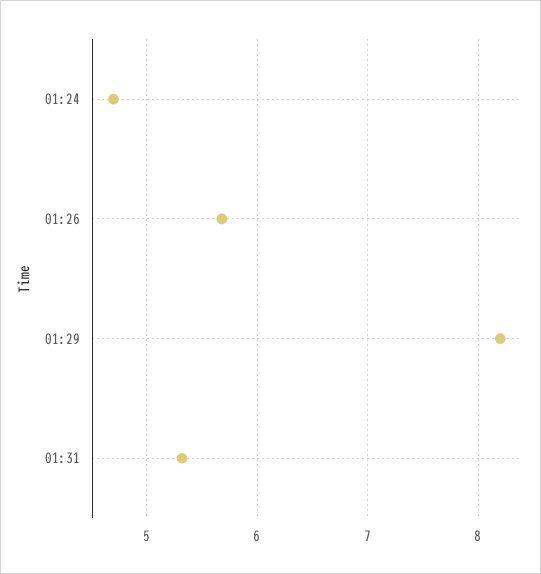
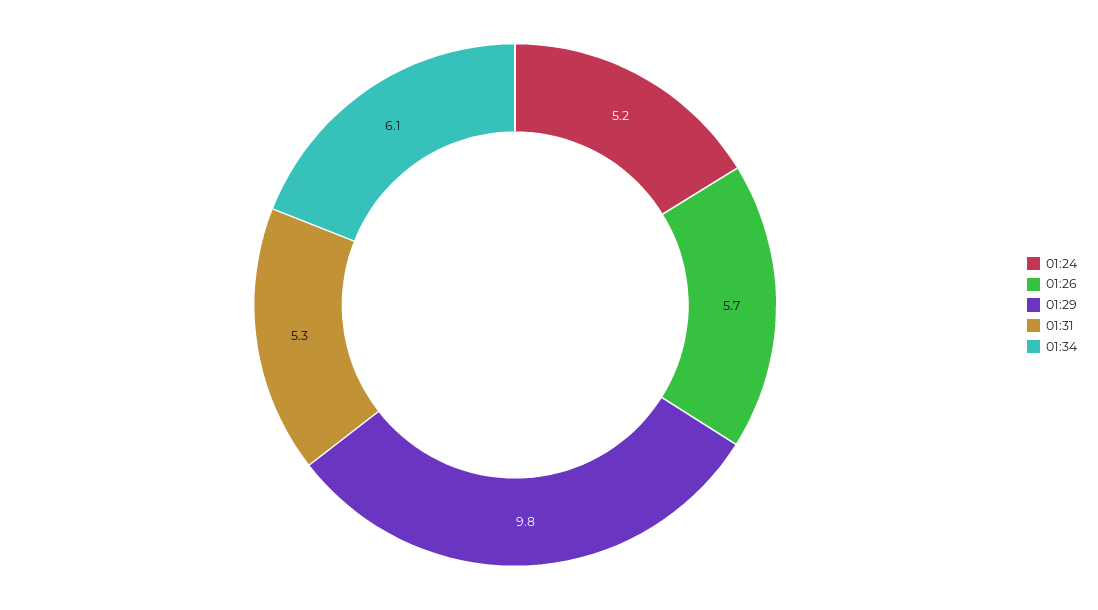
01:24: 4.7 -> 5.2
01:29: 8.2 -> 9.8
01:34: none -> 6.1

